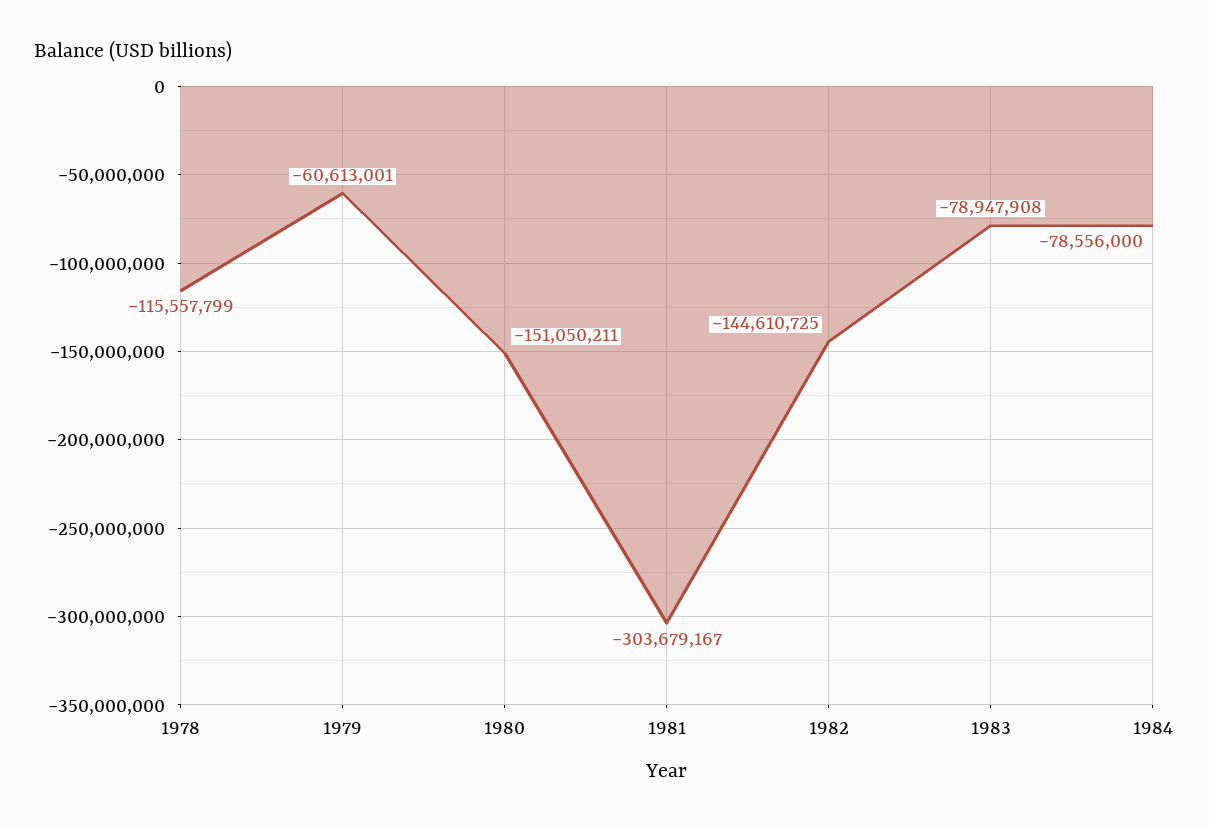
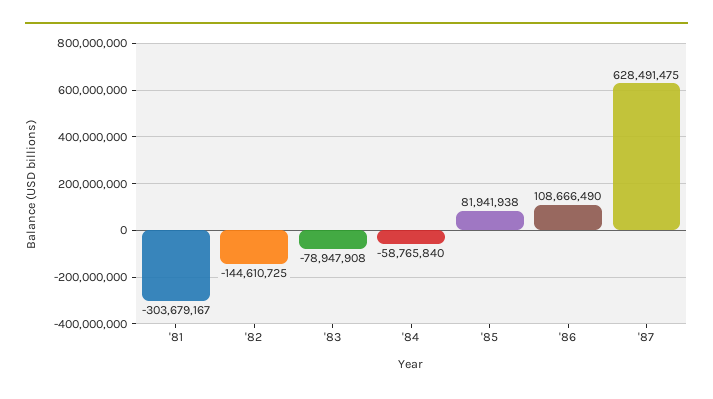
1978: -115557799 -> none
1979: -60613001 -> none
1980: -151050211 -> none
1984: -78556000 -> -58765840
'85: none -> 81941938
'86: none -> 108666490
'87: none -> 628491475

